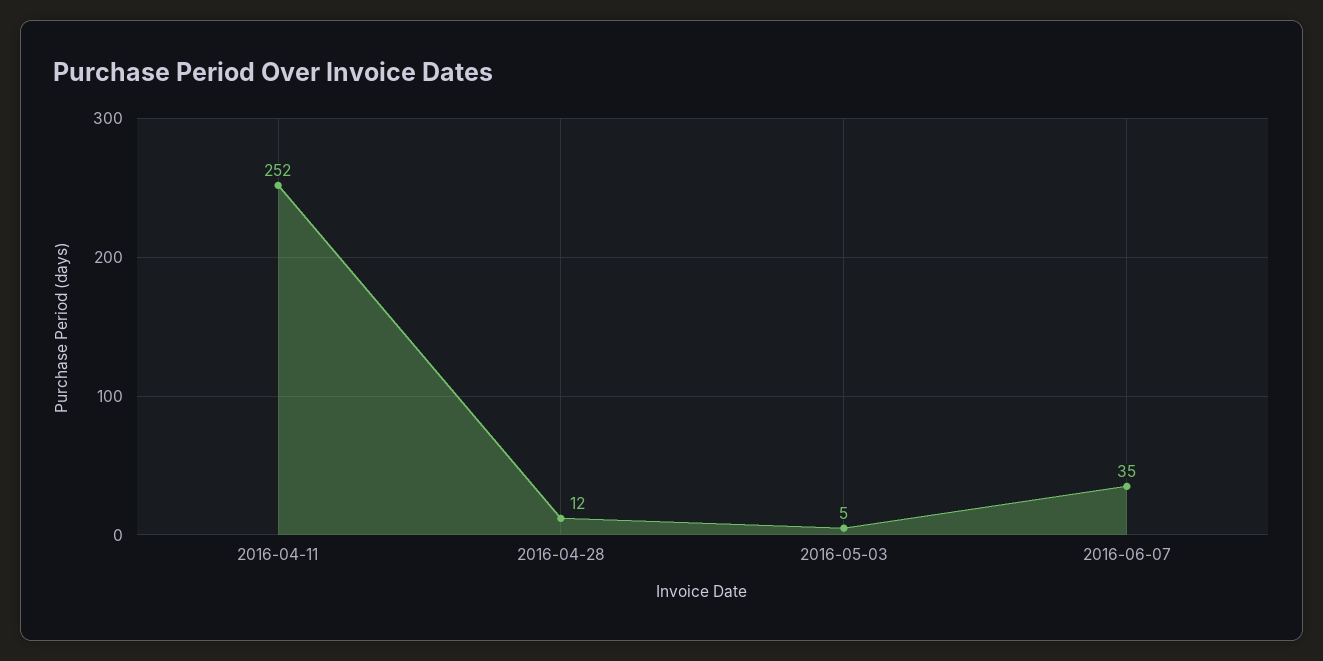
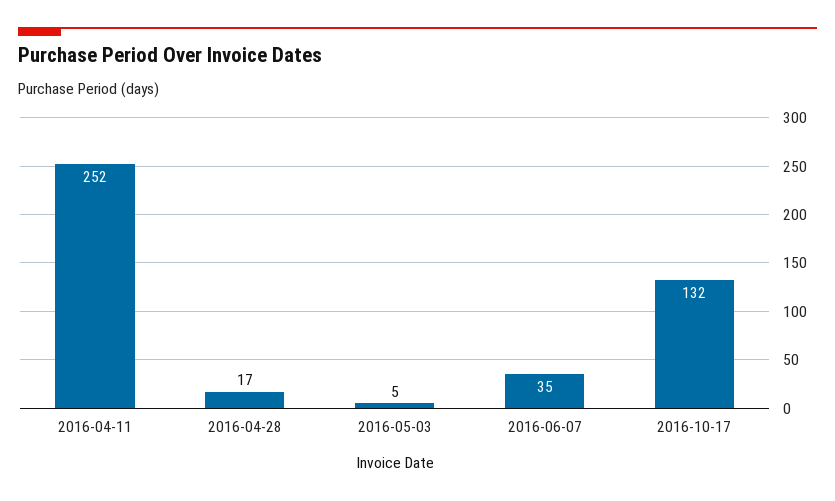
2016-04-28: 12 -> 17
2016-10-17: none -> 132

